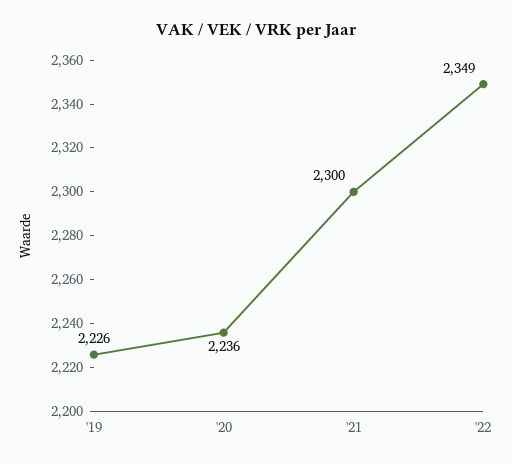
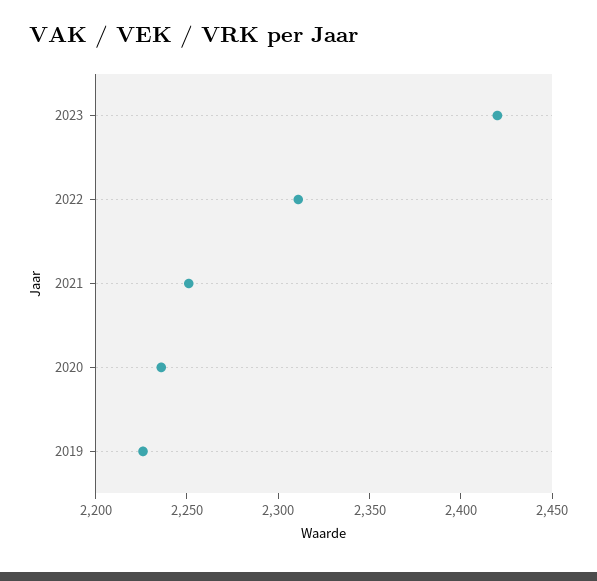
'21: 2300 -> 2250
'22: 2349 -> 2310
2023: none -> 2420

